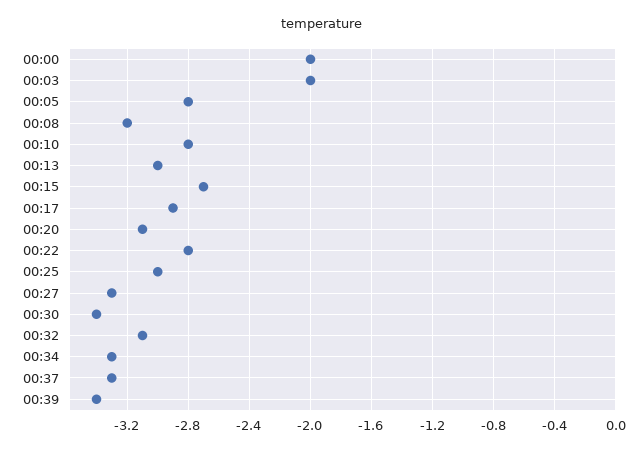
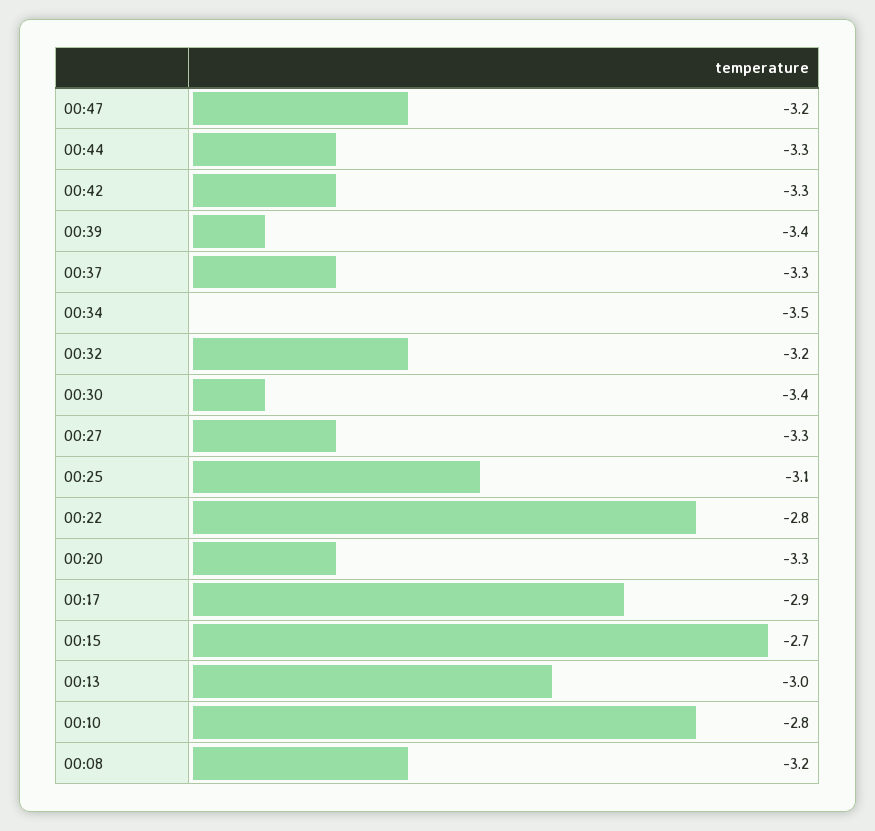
00:00: -2 -> none
00:03: -2 -> none
00:05: -2.8 -> none
00:20: -3.1 -> -3.3
00:25: -3 -> -3.1
00:32: -3.1 -> -3.2
00:34: -3.3 -> -3.5
00:47: none -> -3.2
00:44: none -> -3.3
00:42: none -> -3.3

